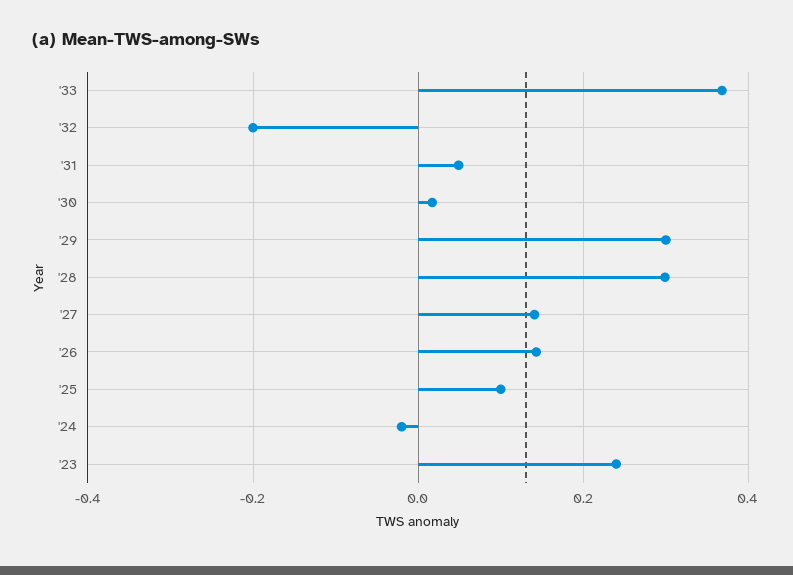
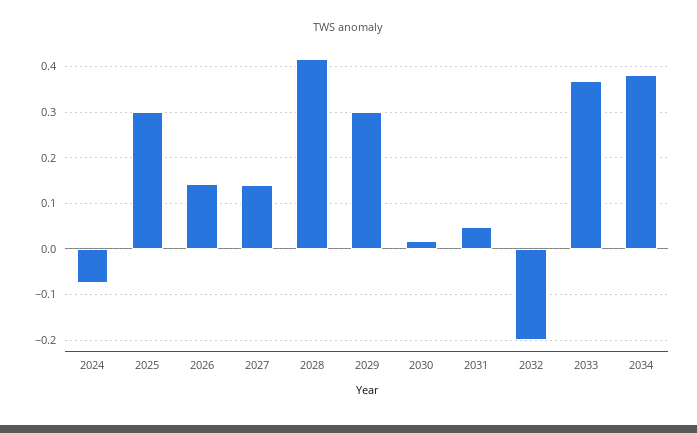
'28: 0.3 -> 0.42
'25: 0.1 -> 0.3
'24: -0.02 -> -0.08
'23: 0.24 -> none
2034: none -> 0.38

